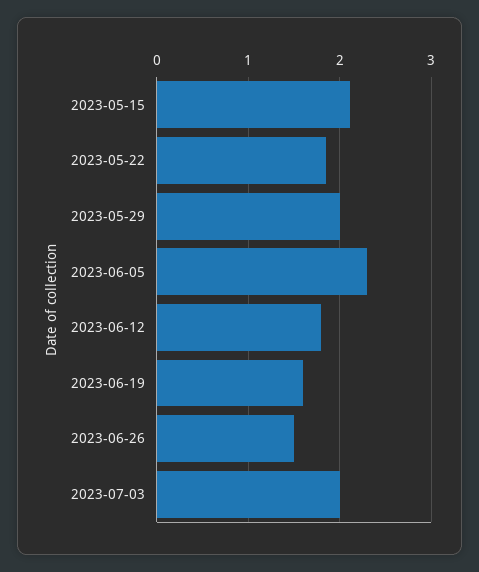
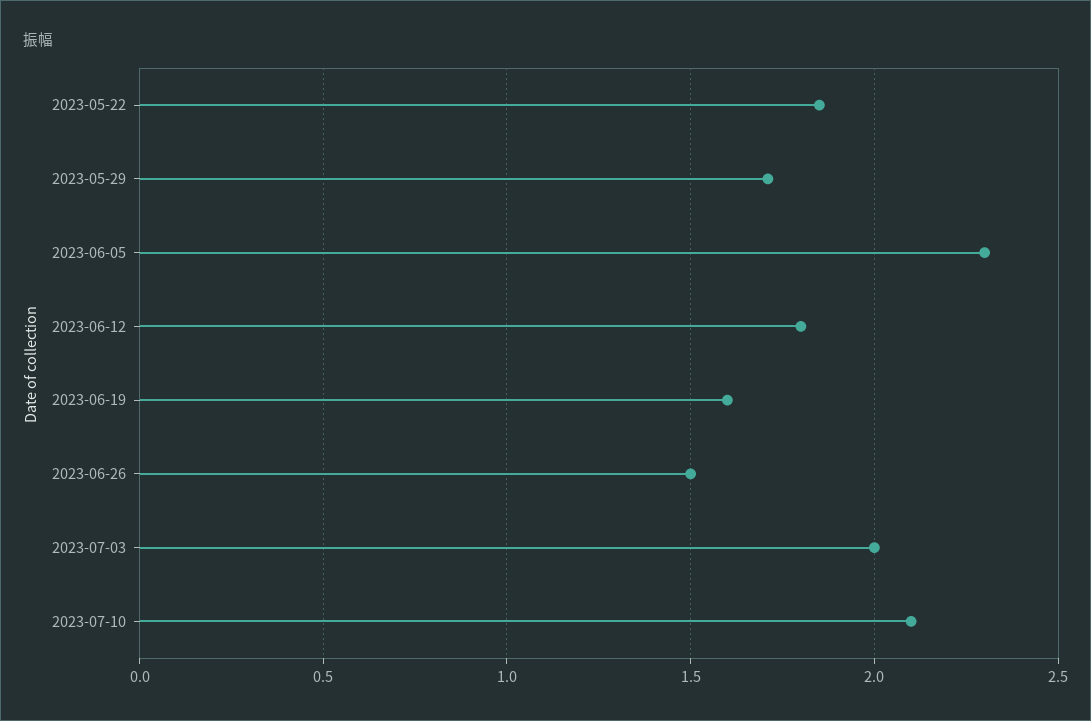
2023-05-15: 2.1 -> none
2023-05-29: 2 -> 1.7
2023-07-10: none -> 2.1

